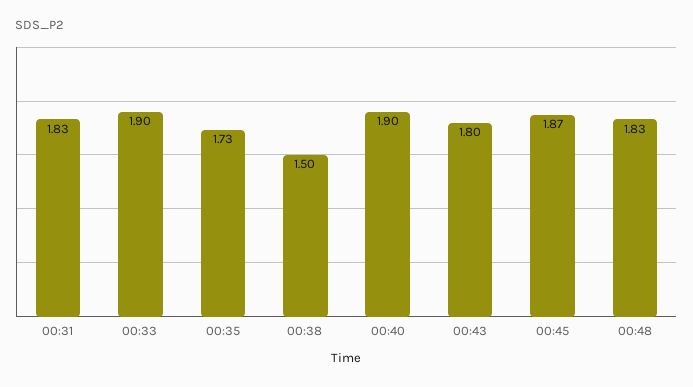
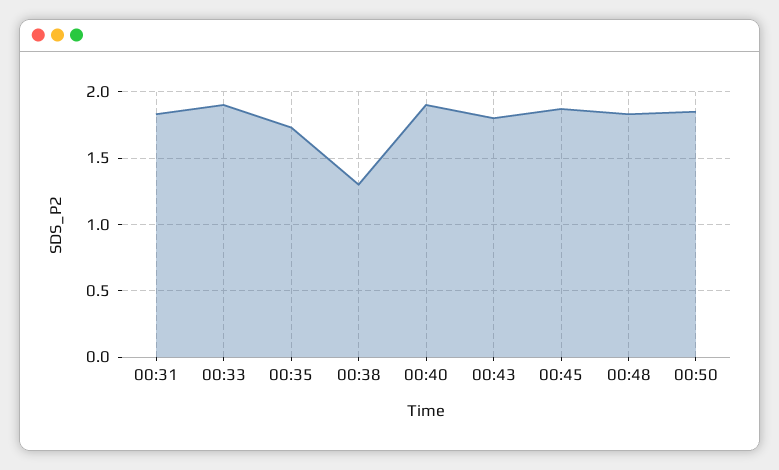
00:38: 1.5 -> 1.3
00:50: none -> 1.85

